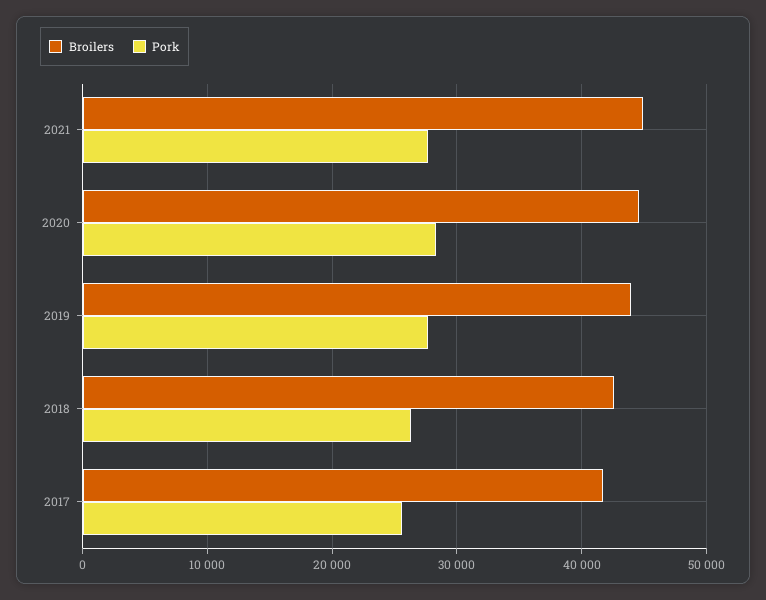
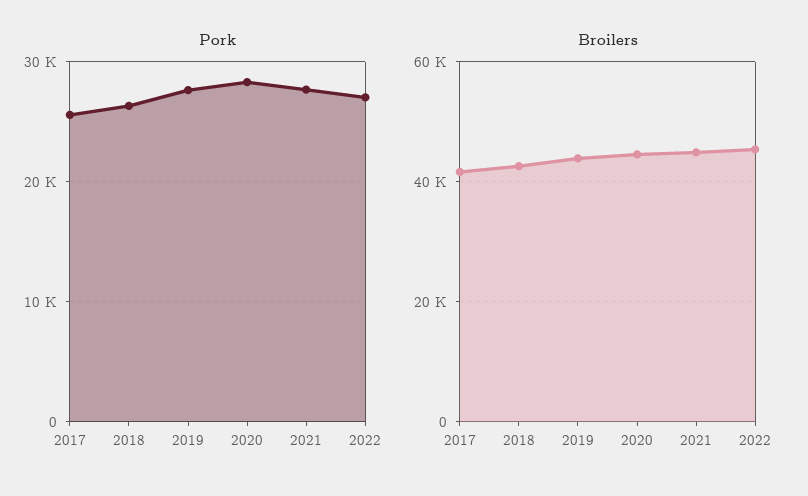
Pork, 2022: none -> 27000
Broilers, 2022: none -> 46000

